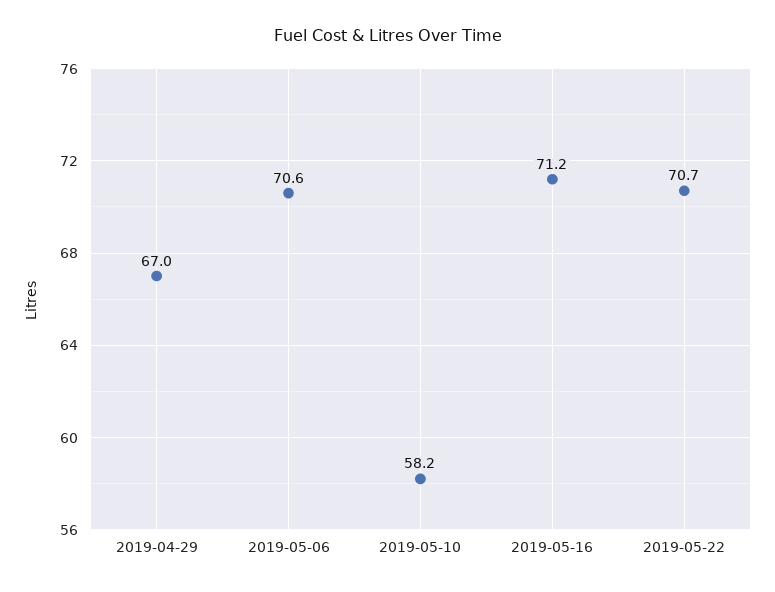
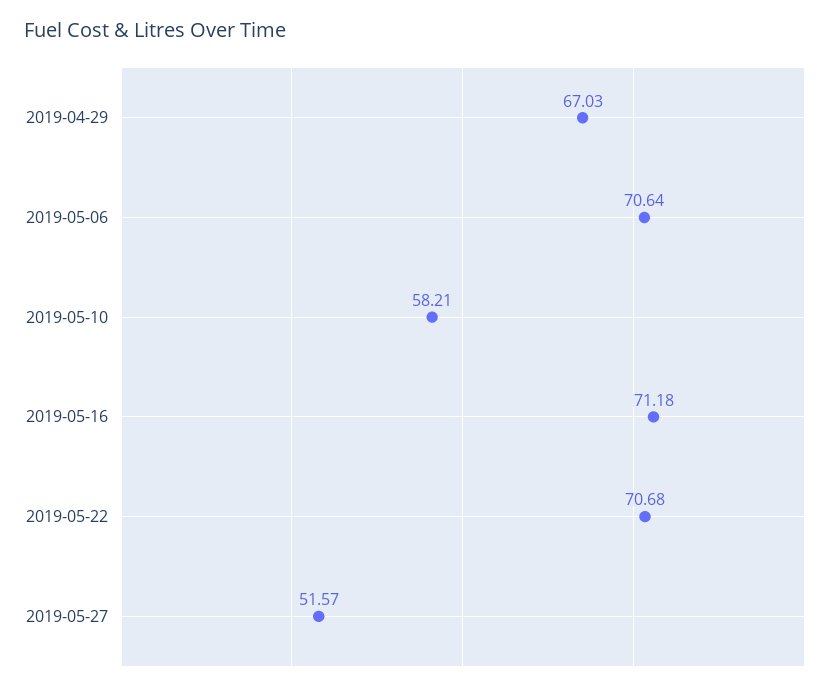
2019-05-27: none -> 51.57

